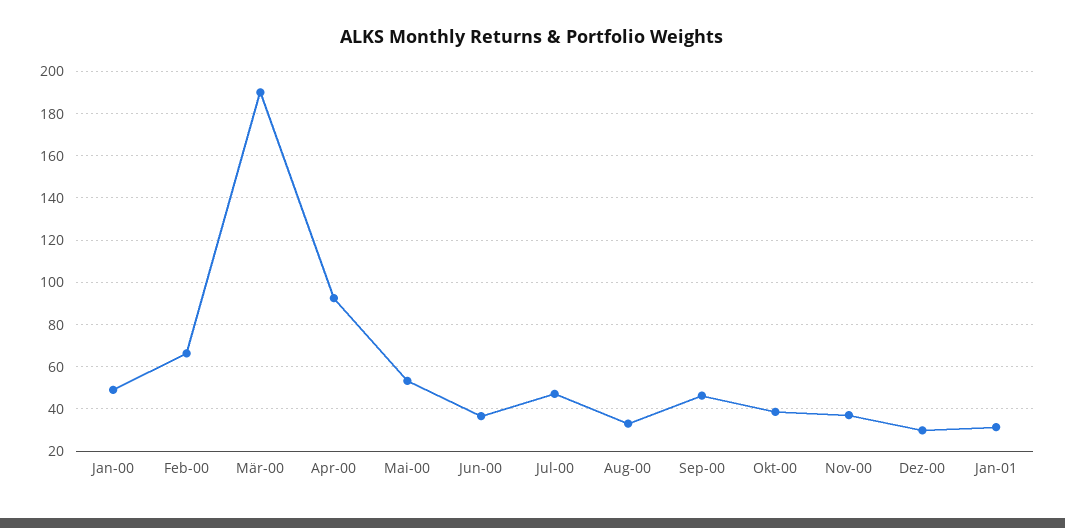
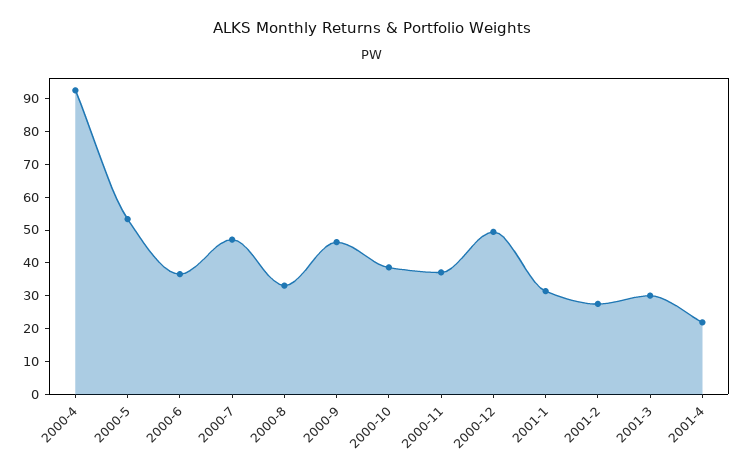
Jan-00: 50 -> none
Feb-00: 65 -> none
Mär-00: 190 -> none
Dez-00: 30 -> 50
2001-2: none -> 27.5
2001-3: none -> 30
2001-4: none -> 22.5

